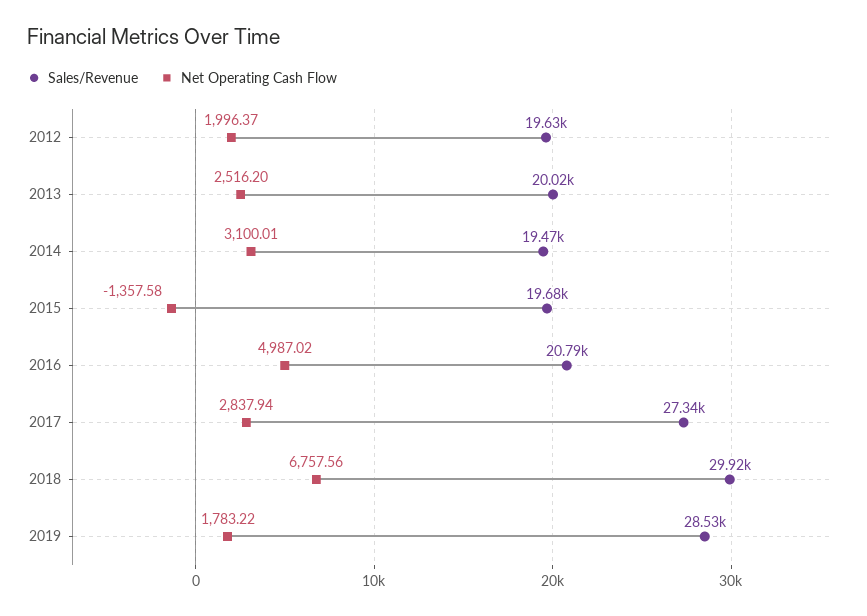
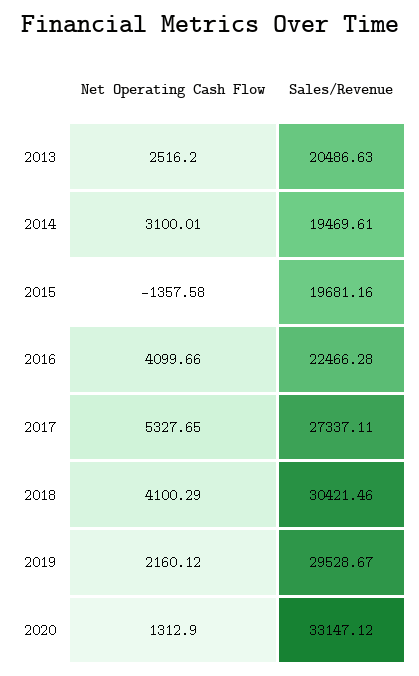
Sales/Revenue, 2012: 19630 -> none
Net Operating Cash Flow, 2012: 1996.37 -> none
Sales/Revenue, 2013: 20020 -> 20486.63
Sales/Revenue, 2016: 20790 -> 22466.28
Net Operating Cash Flow, 2016: 4987.02 -> 4099.66
Net Operating Cash Flow, 2017: 2837.94 -> 5327.65
Sales/Revenue, 2018: 29920 -> 30421.46
Net Operating Cash Flow, 2018: 6757.56 -> 4100.29
Sales/Revenue, 2019: 28530 -> 29528.67
Net Operating Cash Flow, 2019: 1783.22 -> 2160.12
Net Operating Cash Flow, 2020: none -> 1312.9
Sales/Revenue, 2020: none -> 33147.12

